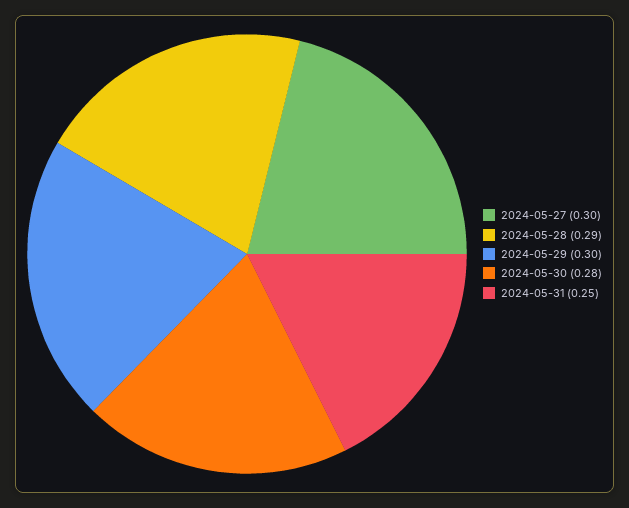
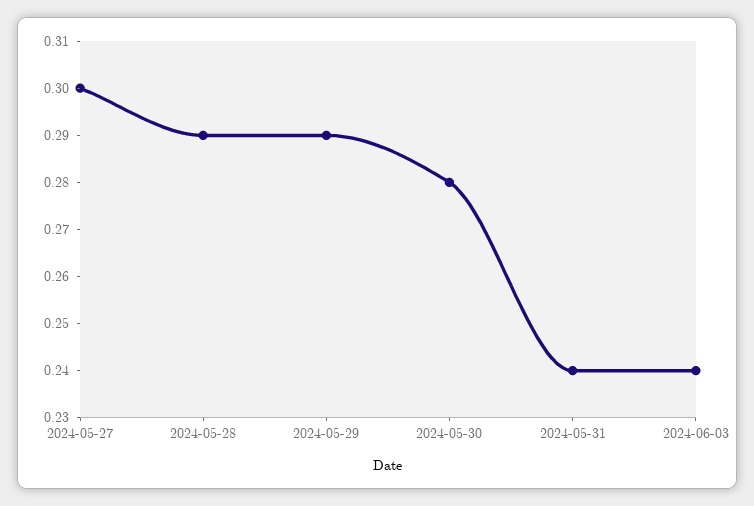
2024-05-29: 0.3 -> 0.29
2024-05-31: 0.25 -> 0.24
2024-06-03: none -> 0.24

